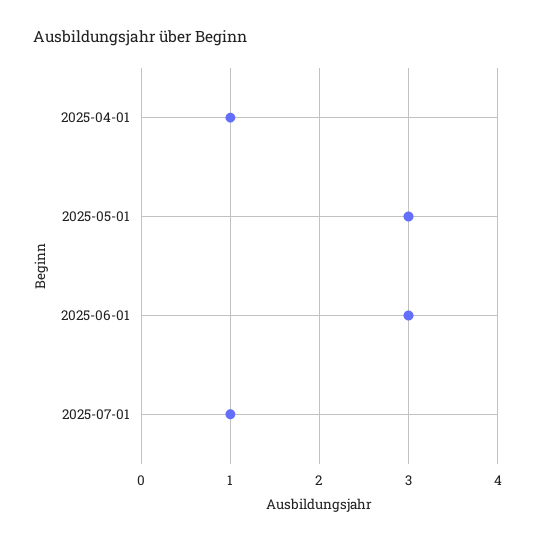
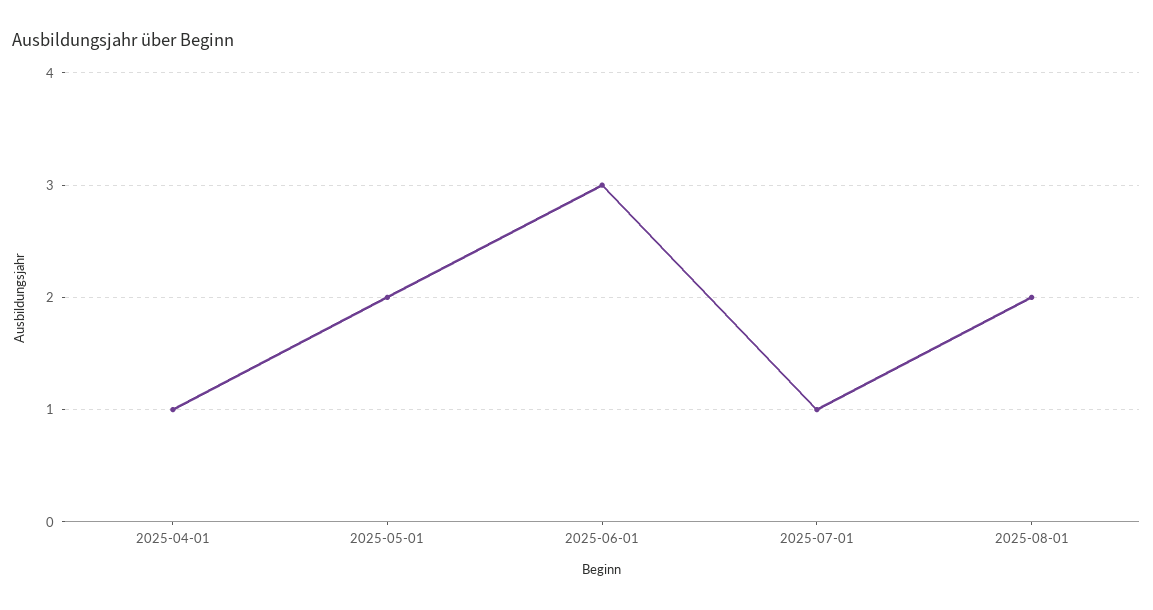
2025-05-01: 3 -> 2
2025-08-01: none -> 2

